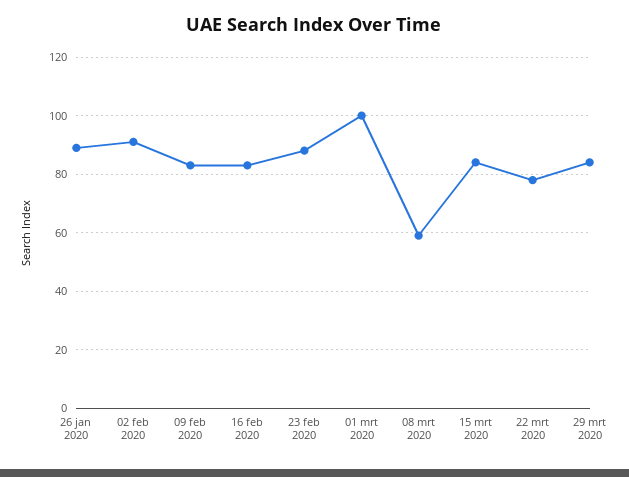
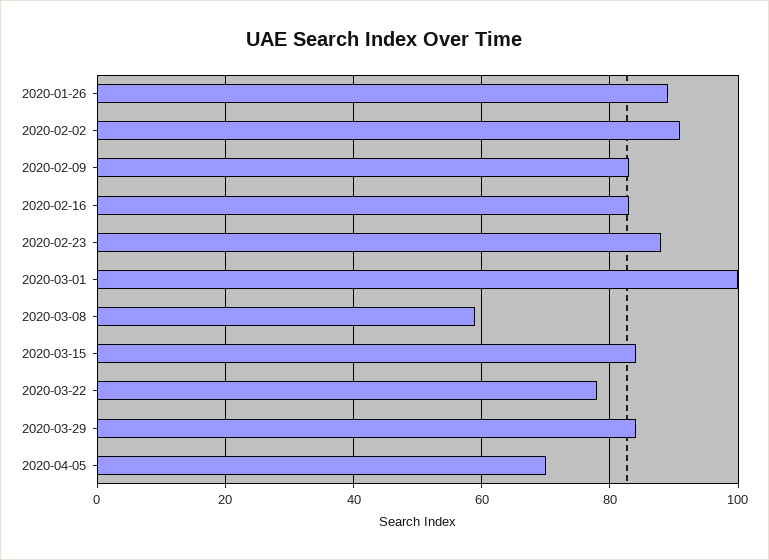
2020-04-05: none -> 70

